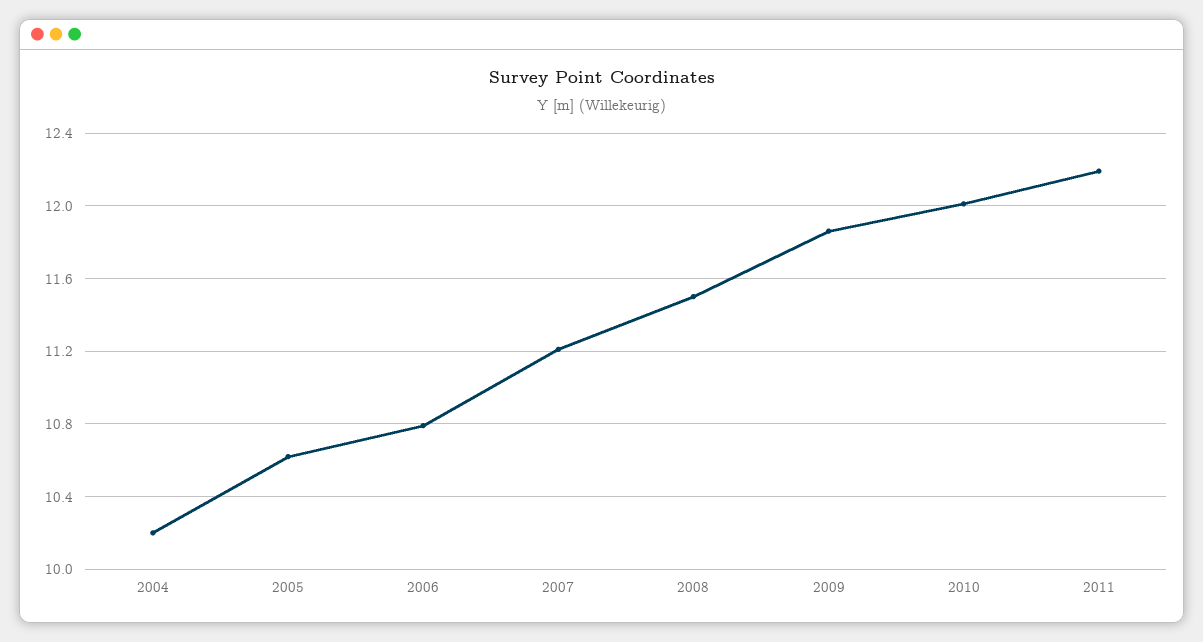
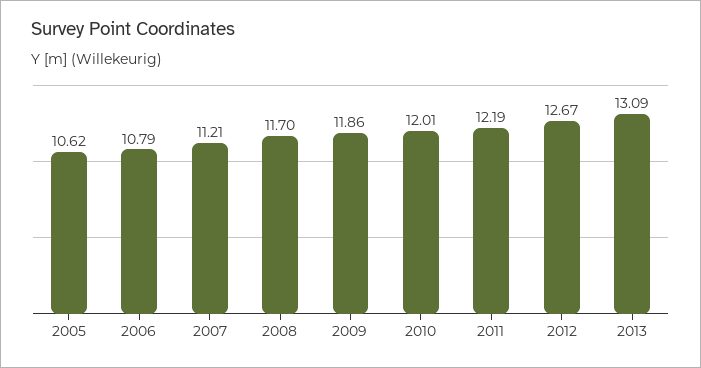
2004: 10.2 -> none
2008: 11.5 -> 11.7
2012: none -> 12.67
2013: none -> 13.09

